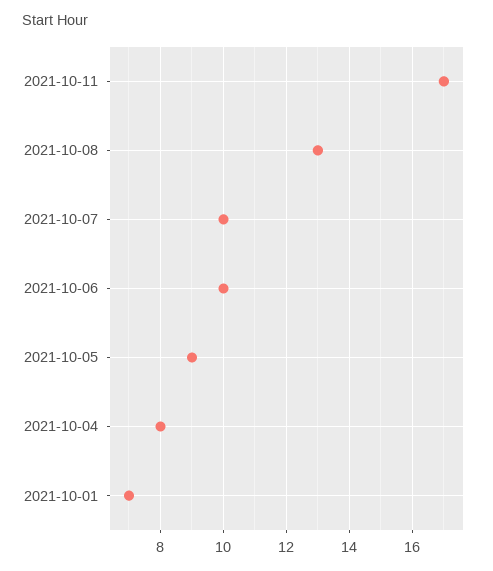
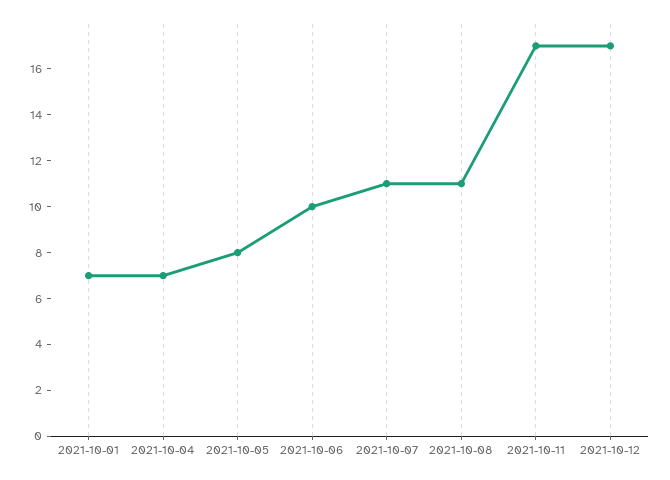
2021-10-08: 13 -> 11
2021-10-07: 10 -> 11
2021-10-05: 9 -> 8
2021-10-04: 8 -> 7
2021-10-12: none -> 17

